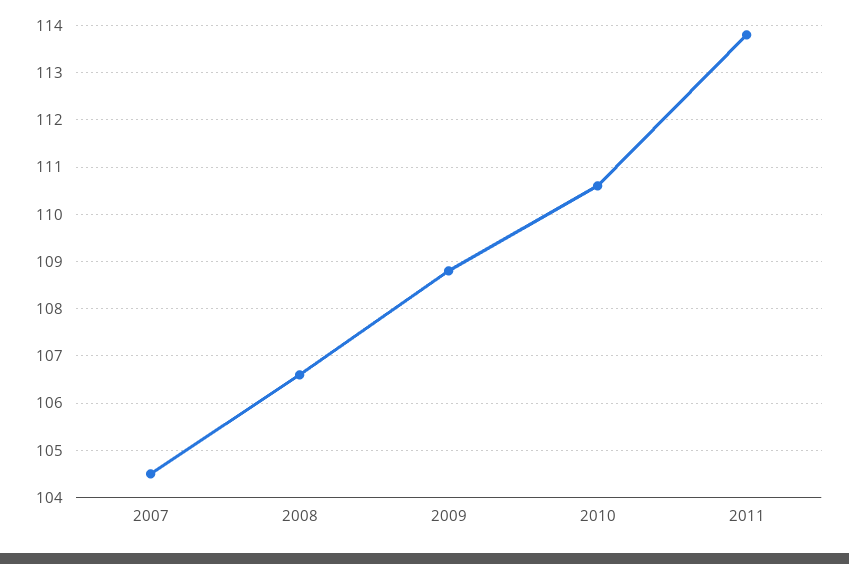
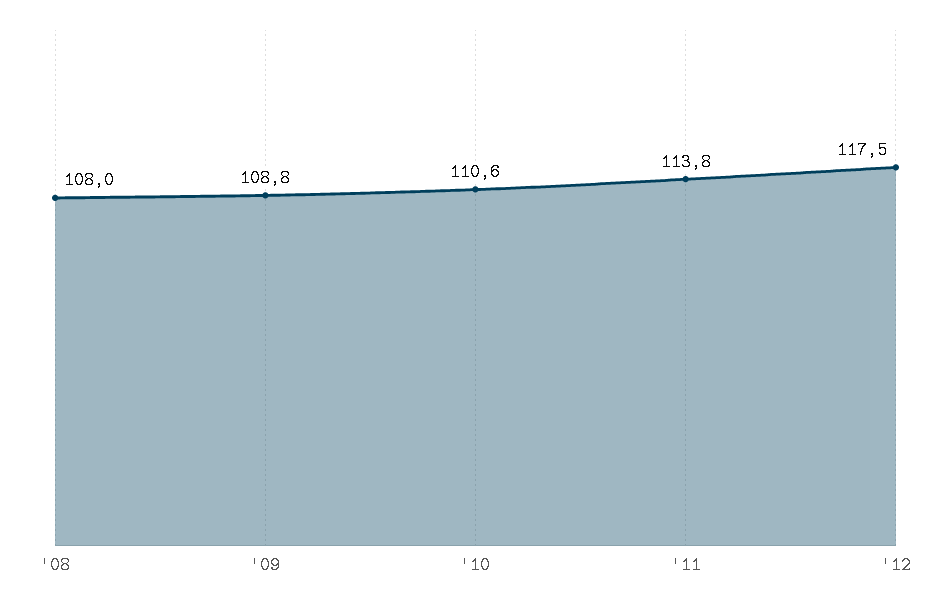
2007: 104.5 -> none
2008: 106.5 -> 108
'12: none -> 117.5

